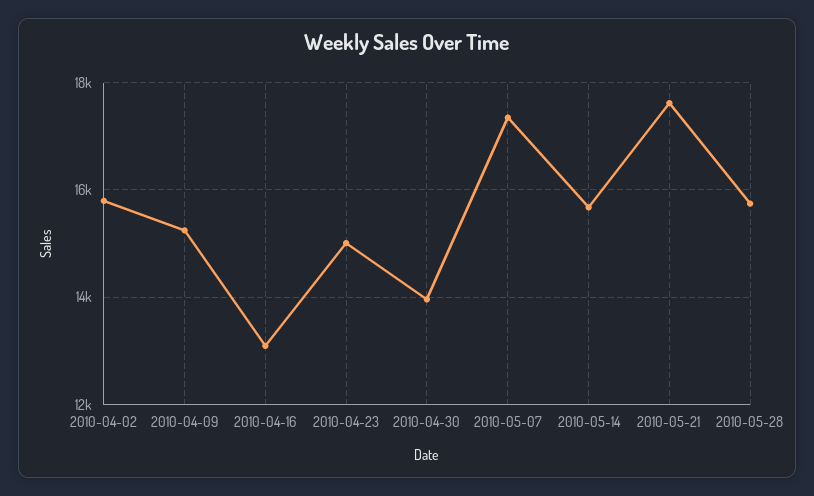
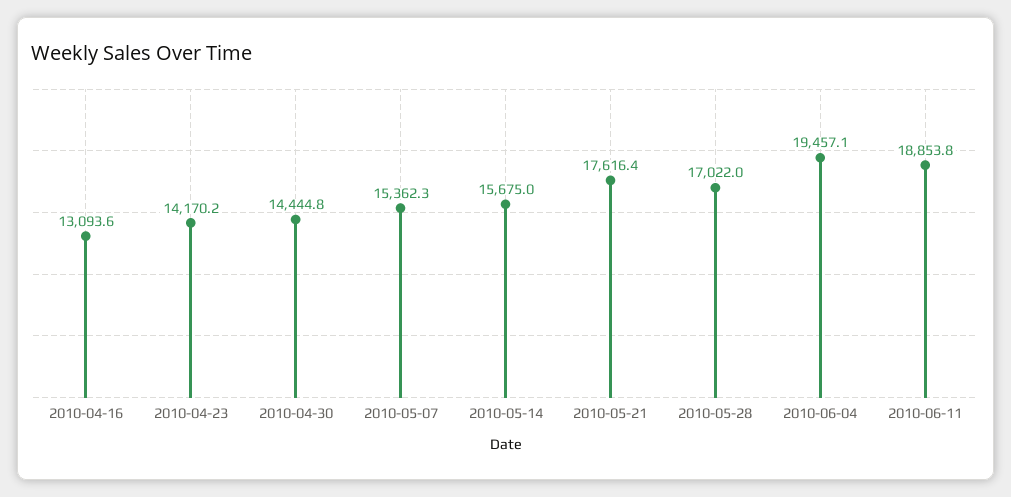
2010-04-02: 15800 -> none
2010-04-09: 15200 -> none
2010-04-23: 15000 -> 14170.2
2010-04-30: 14000 -> 14444.8
2010-05-07: 17400 -> 15362.3
2010-05-28: 15800 -> 17022
2010-06-04: none -> 19457.1
2010-06-11: none -> 18853.8

